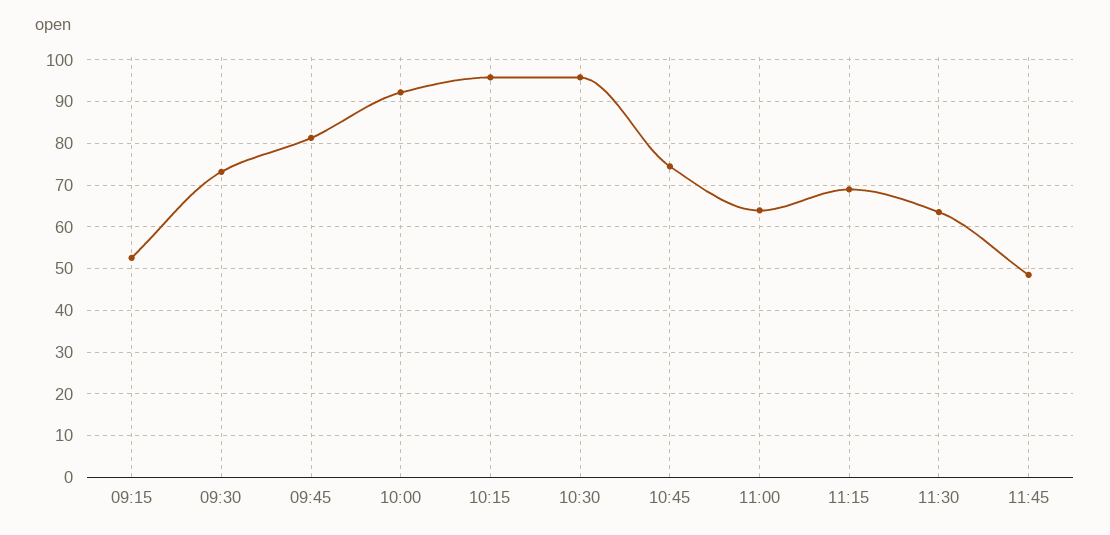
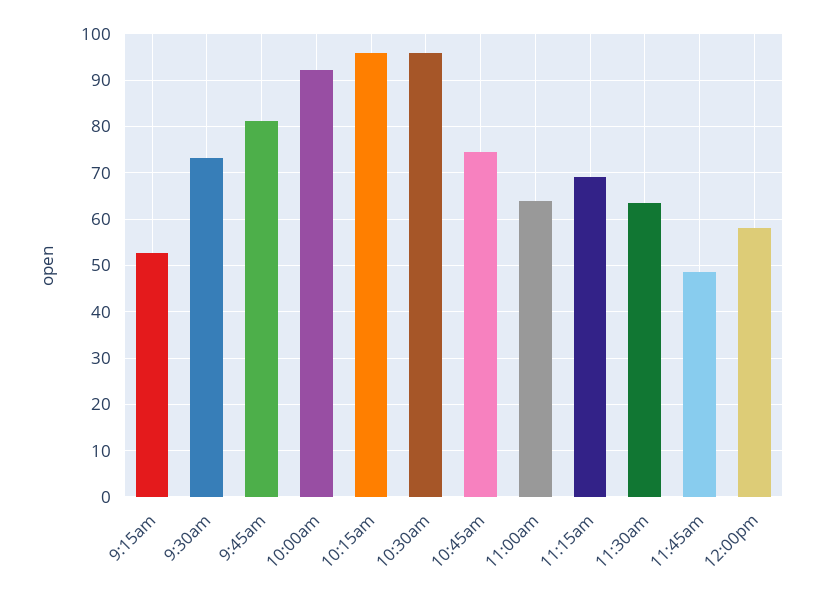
12:00pm: none -> 58

